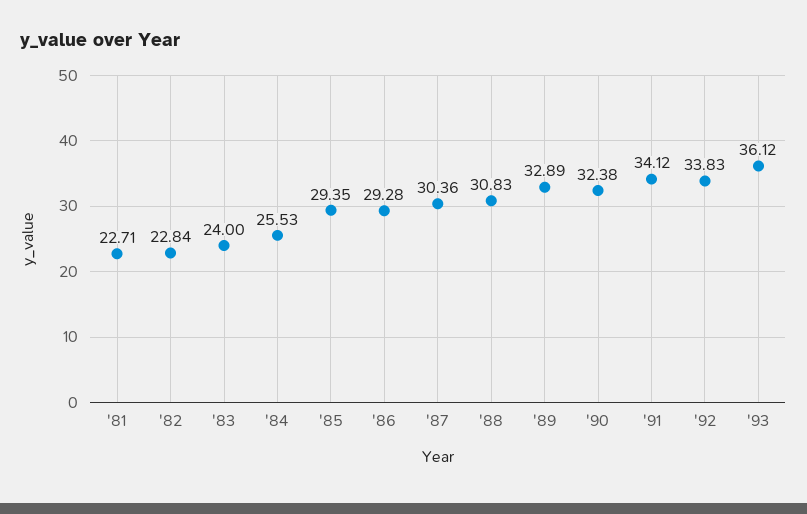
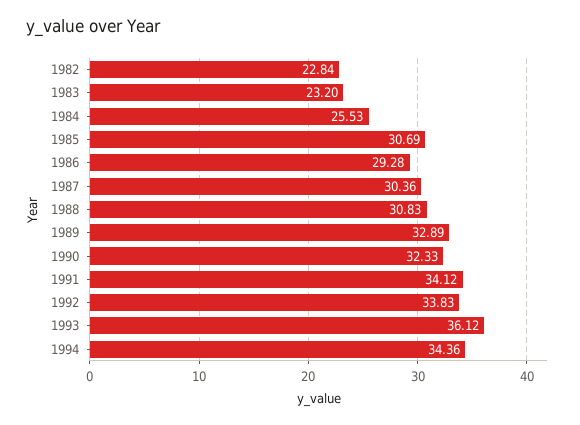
'81: 22.71 -> none
'83: 24 -> 23.2
'85: 29.35 -> 30.69
'90: 32.38 -> 32.33
1994: none -> 34.36

